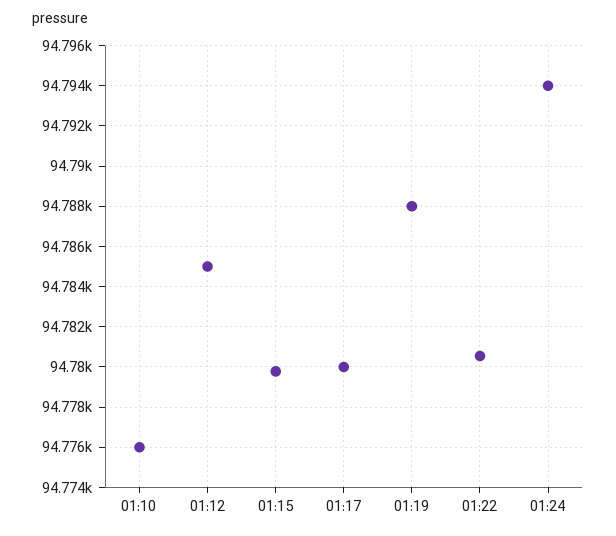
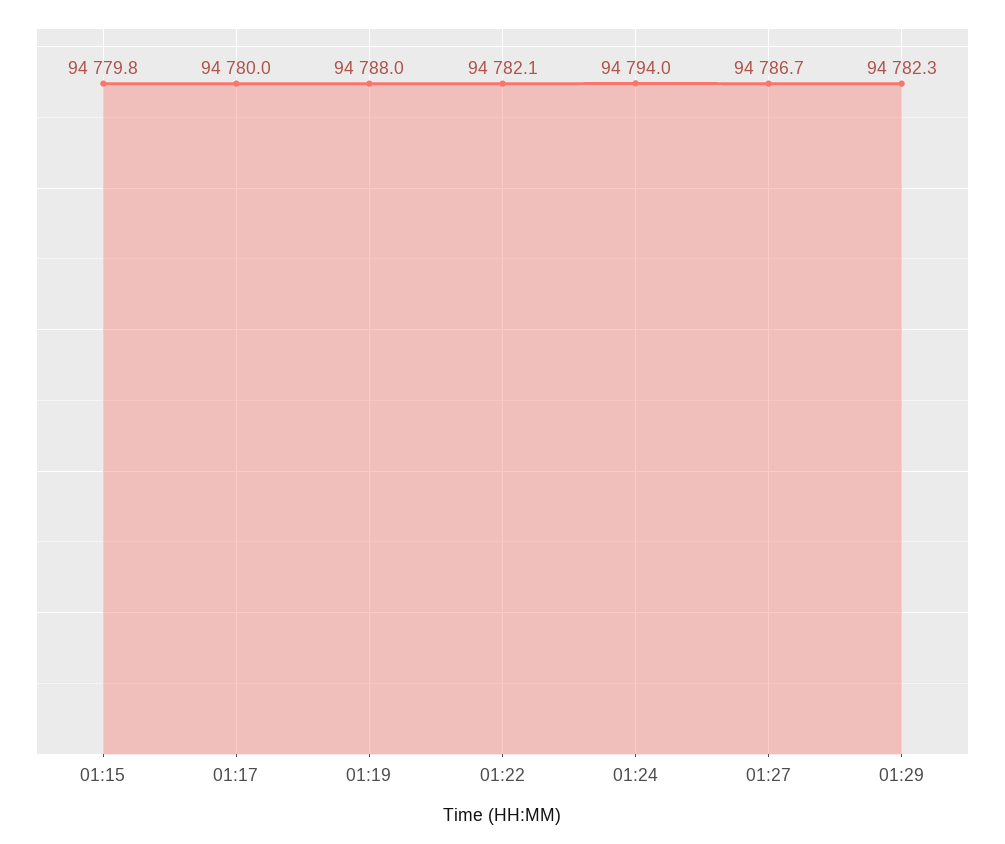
01:10: 94776 -> none
01:12: 94785 -> none
01:22: 94780.5 -> 94782.1
01:27: none -> 94786.7
01:29: none -> 94782.3

